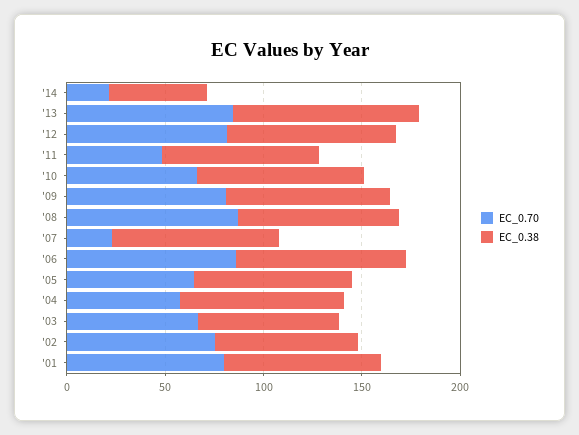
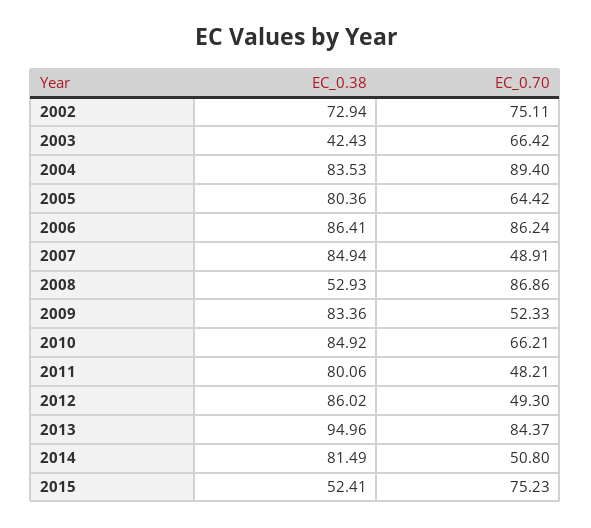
EC_0.70, '14: 20 -> 50.8
EC_0.38, '14: 50 -> 81.49
EC_0.70, '12: 80 -> 49.3
EC_0.70, '09: 80 -> 52.33
EC_0.38, '08: 80 -> 52.93
EC_0.70, '07: 20 -> 48.91
EC_0.70, '04: 60 -> 89.4
EC_0.38, '03: 70 -> 42.43
EC_0.70, '01: 80 -> none
EC_0.38, '01: 80 -> none
EC_0.38, 2015: none -> 52.41
EC_0.70, 2015: none -> 75.23

